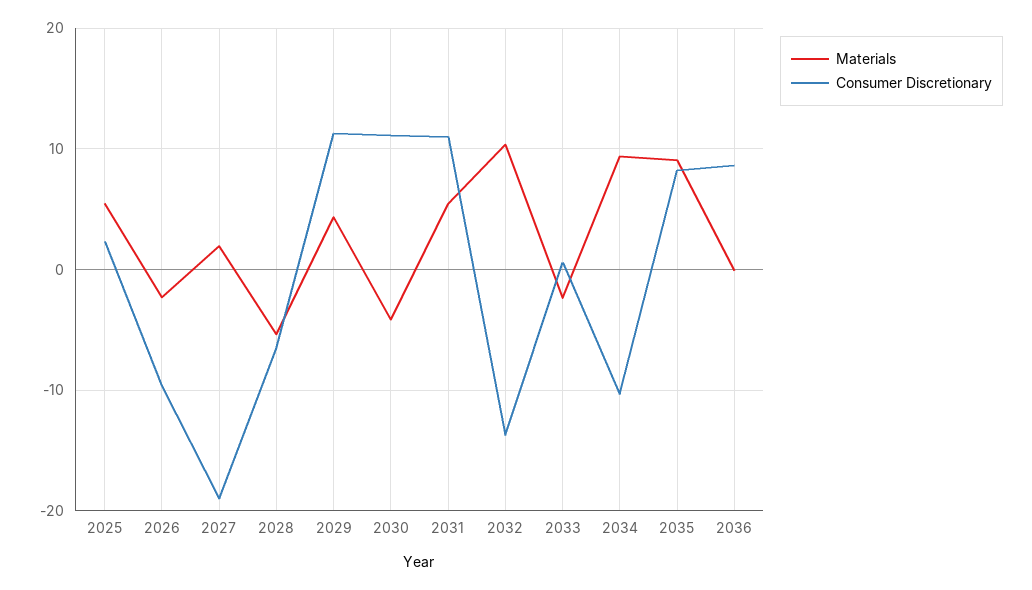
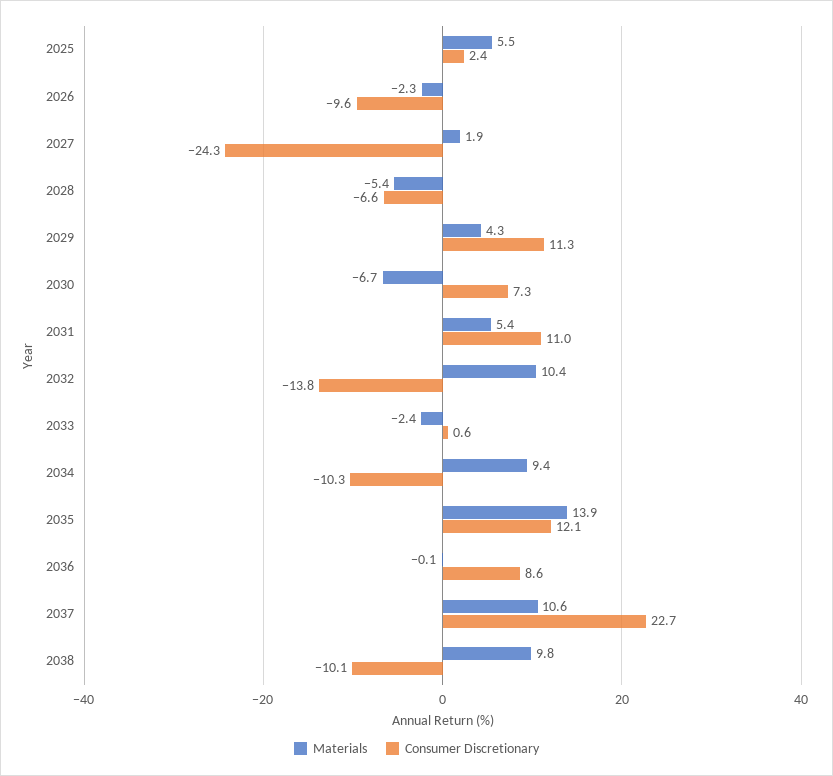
Consumer Discretionary, 2027: -19 -> -24.3
Materials, 2030: -4 -> -6.7
Consumer Discretionary, 2030: 11 -> 7.3
Materials, 2035: 9 -> 13.9
Consumer Discretionary, 2035: 8 -> 12.1
Materials, 2037: none -> 10.6
Consumer Discretionary, 2037: none -> 22.7
Materials, 2038: none -> 9.8
Consumer Discretionary, 2038: none -> -10.1

